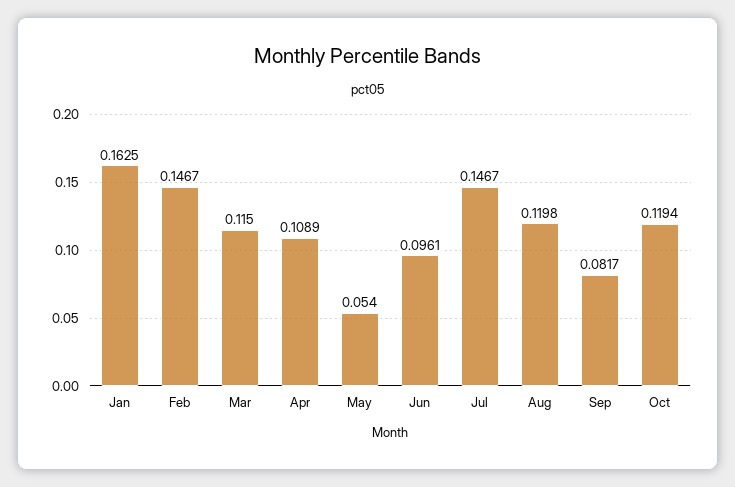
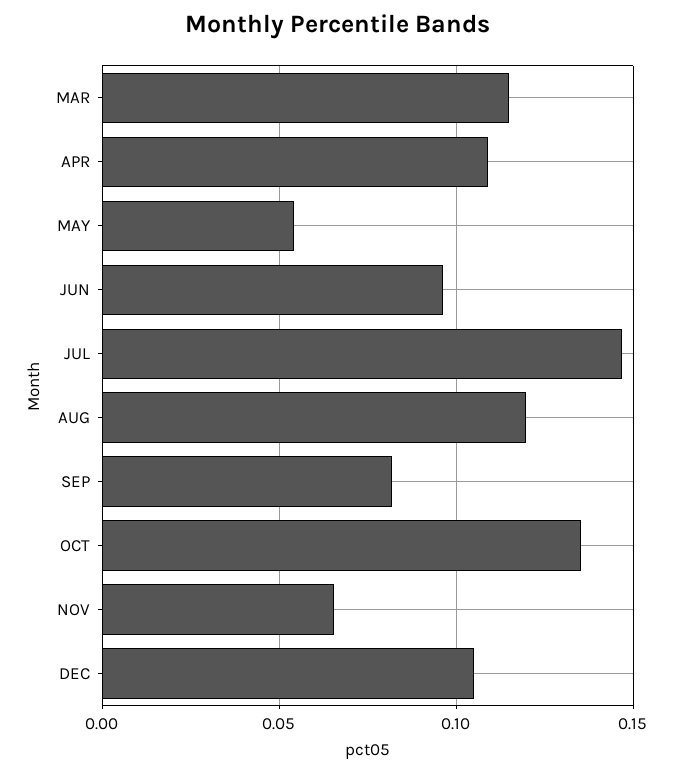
Jan: 0.1625 -> none
Feb: 0.1467 -> none
Oct: 0.1194 -> 0.135
NOV: none -> 0.065
DEC: none -> 0.105

